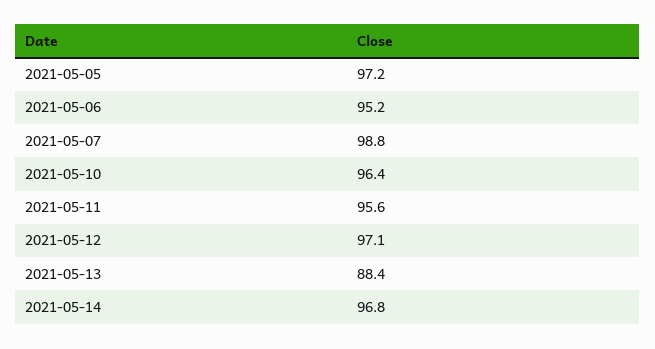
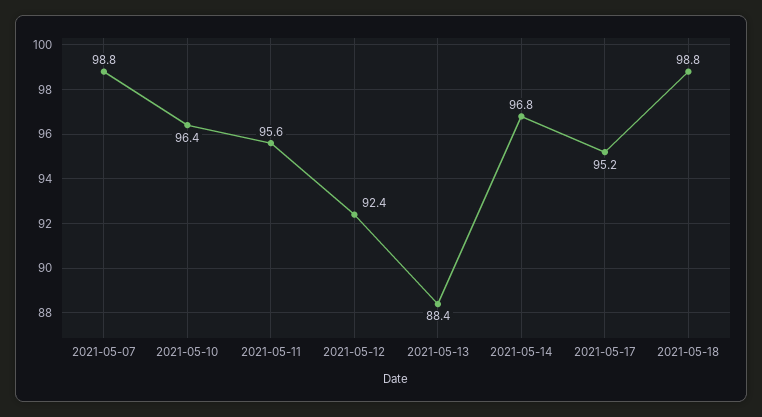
2021-05-05: 97.2 -> none
2021-05-06: 95.2 -> none
2021-05-12: 97.1 -> 92.4
2021-05-17: none -> 95.2
2021-05-18: none -> 98.8

